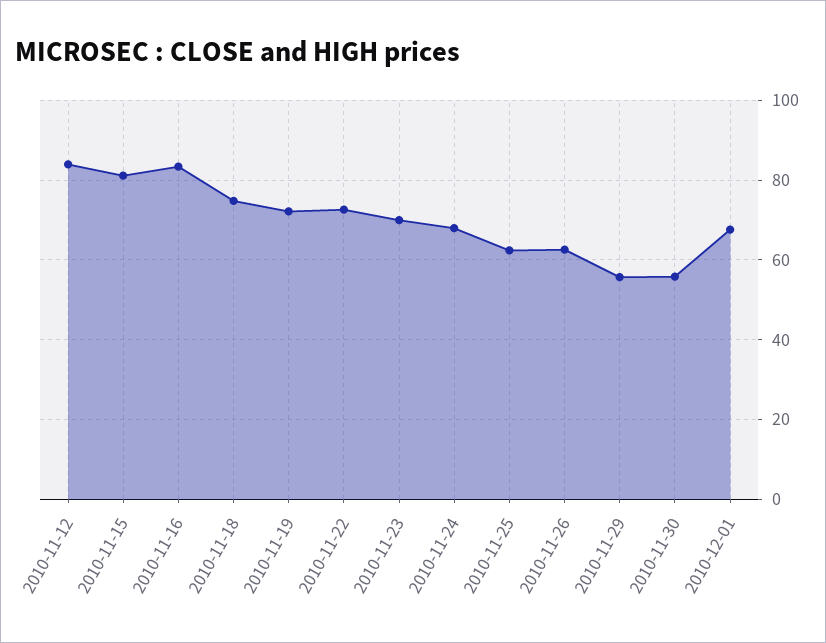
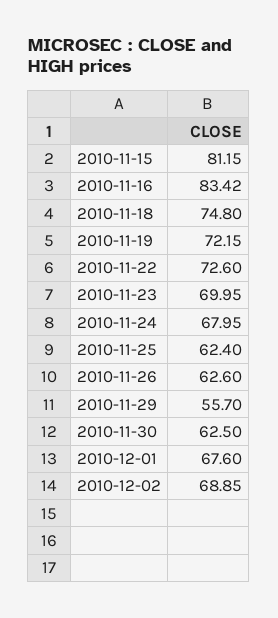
2010-11-12: 84 -> none
2010-11-30: 56 -> 62.5
2010-12-02: none -> 68.85

